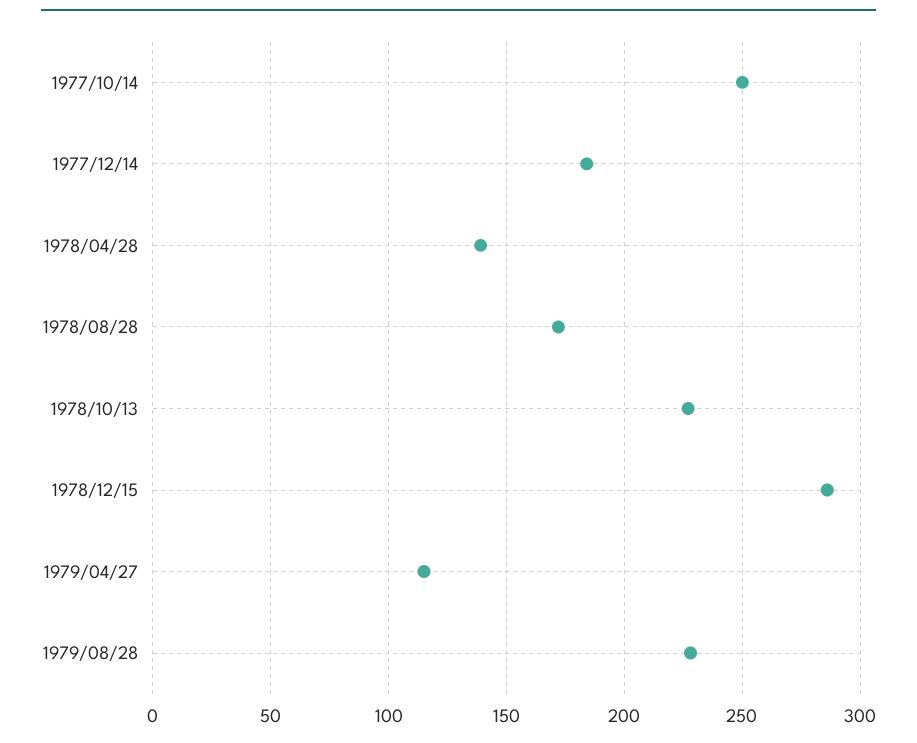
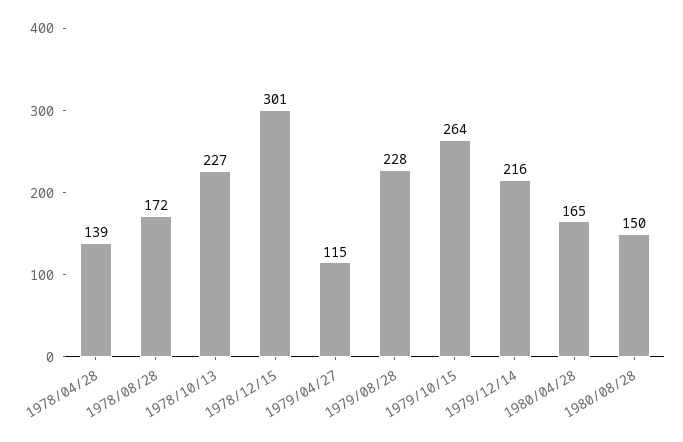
1977/10/14: 250 -> none
1977/12/14: 185 -> none
1978/12/15: 285 -> 301
1979/10/15: none -> 264
1979/12/14: none -> 216
1980/04/28: none -> 165
1980/08/28: none -> 150

